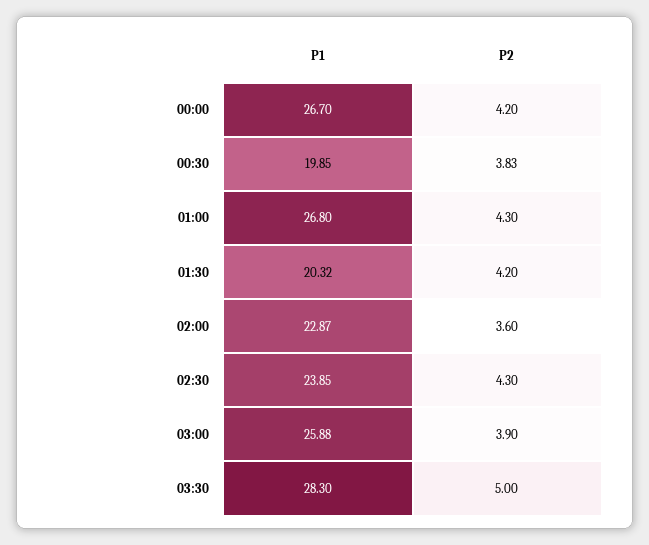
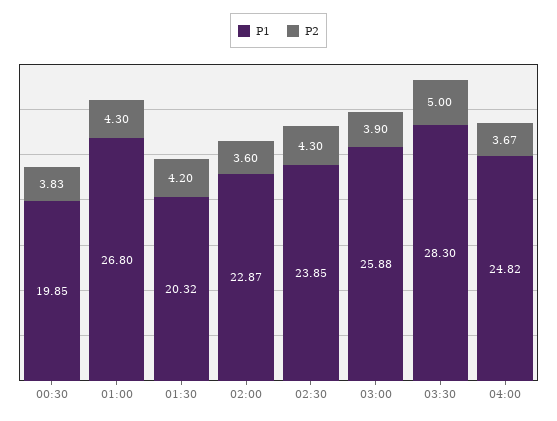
P1, 00:00: 26.7 -> none
P2, 00:00: 4.2 -> none
P1, 04:00: none -> 24.82
P2, 04:00: none -> 3.67

